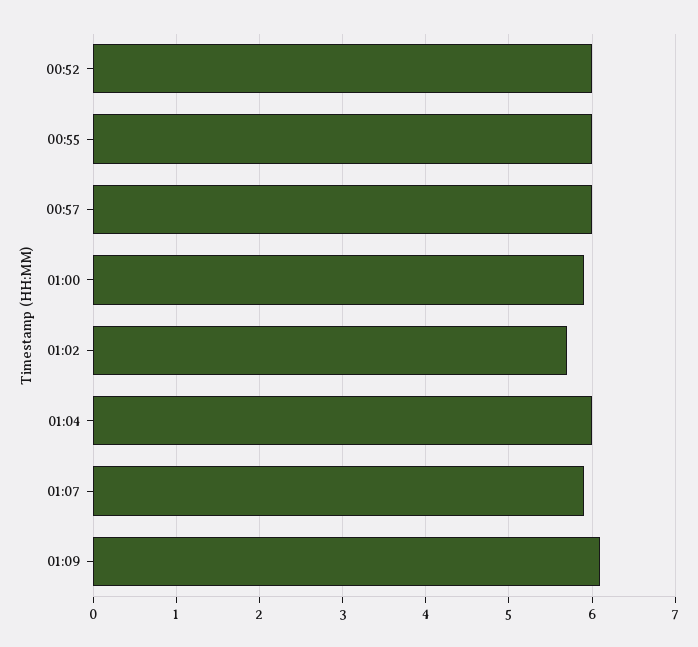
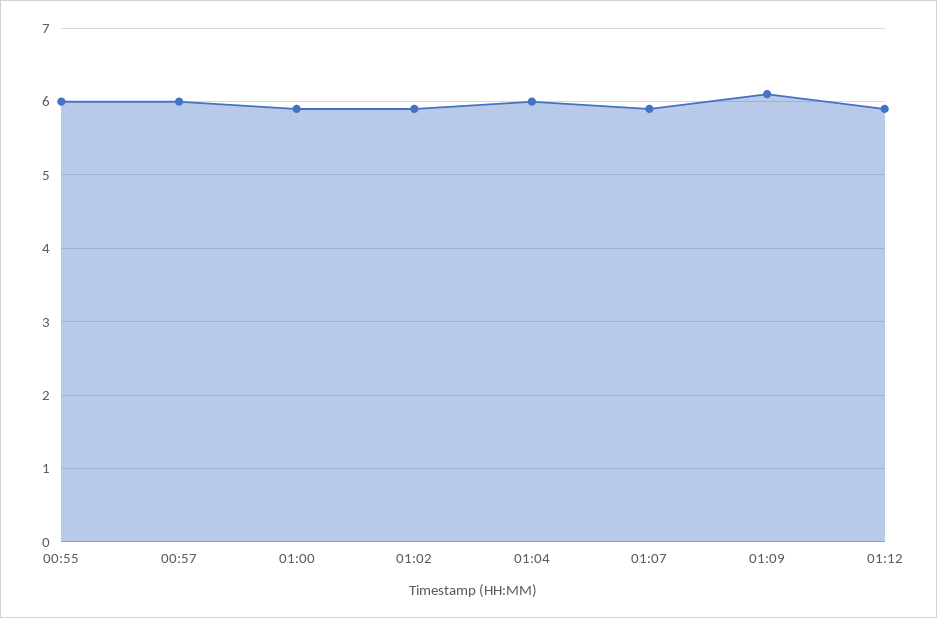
00:52: 6 -> none
01:02: 5.7 -> 5.9
01:12: none -> 5.9

